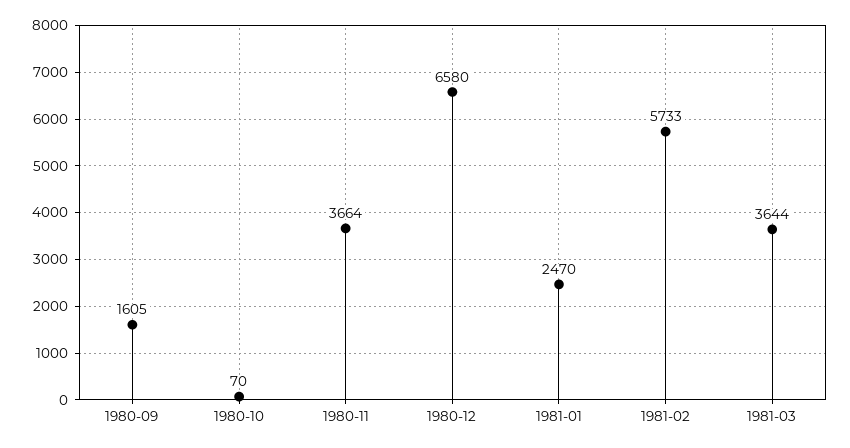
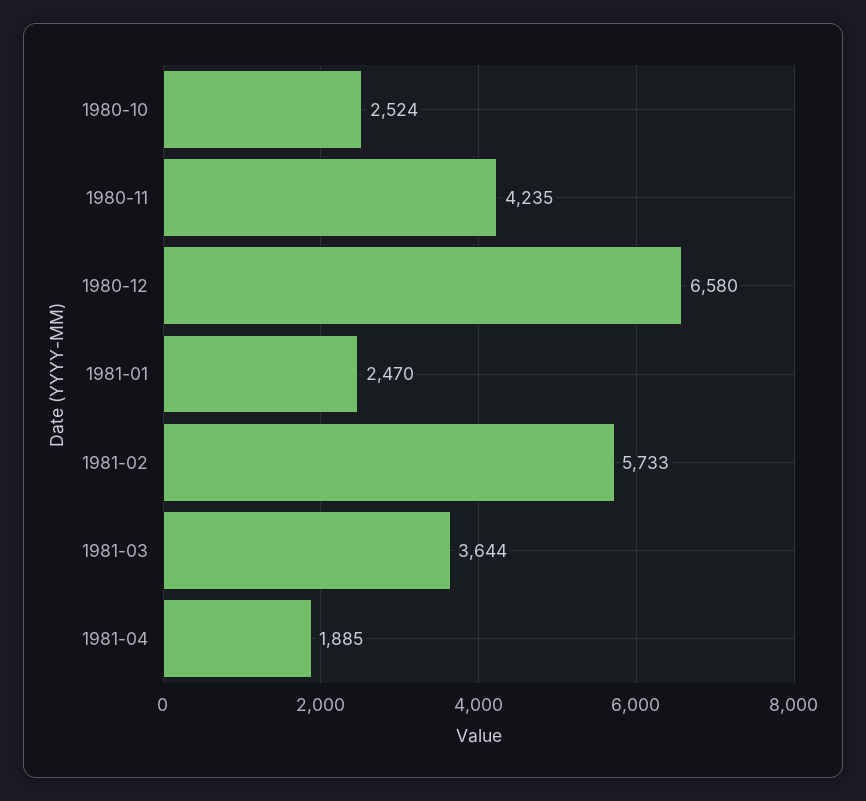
1980-09: 1605 -> none
1980-10: 70 -> 2524
1980-11: 3664 -> 4235
1981-04: none -> 1885

